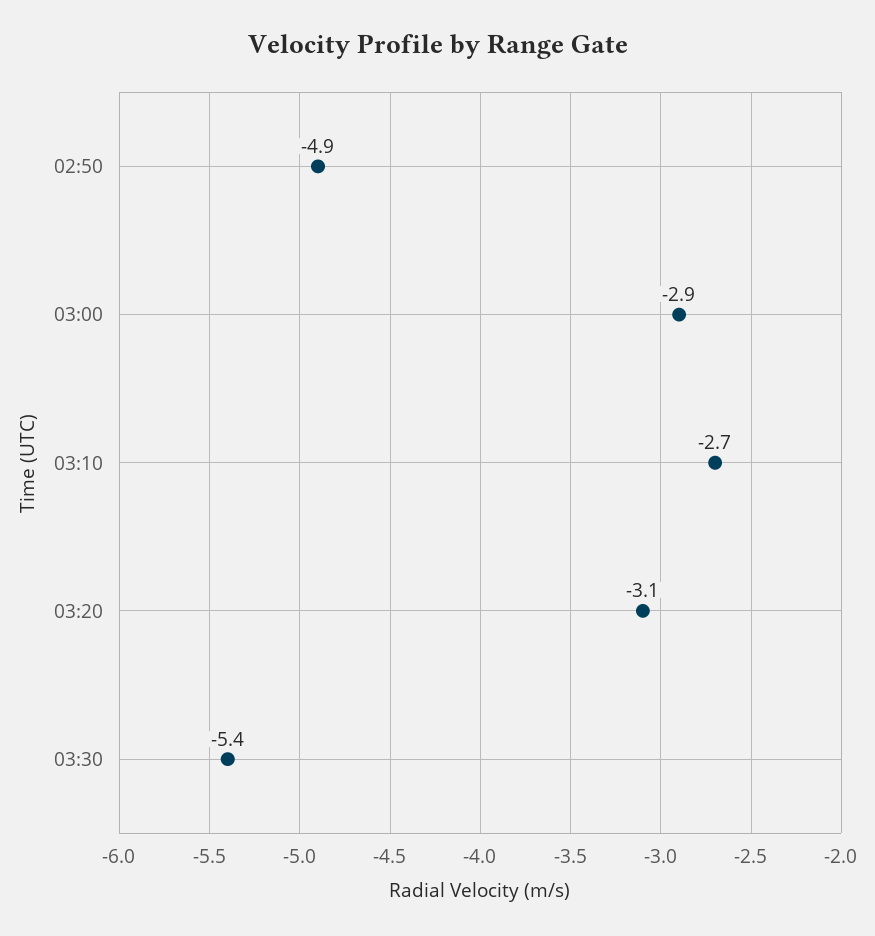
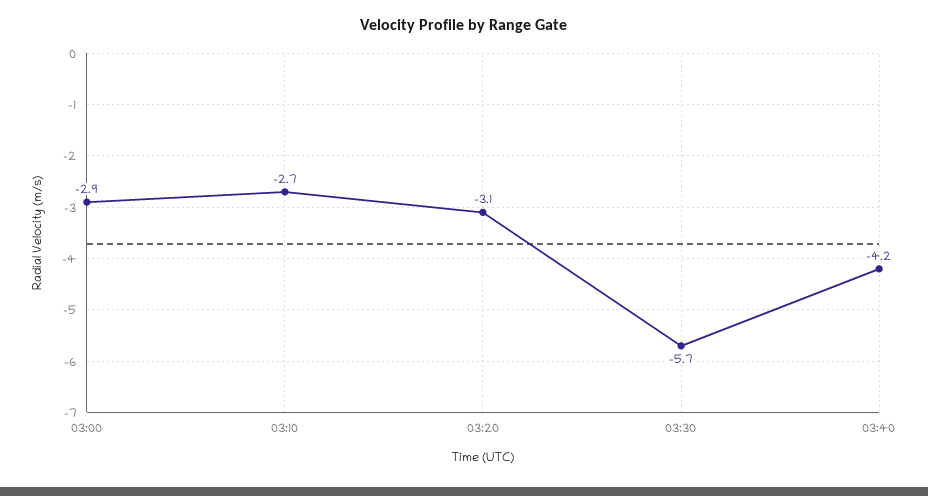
02:50: -4.9 -> none
03:30: -5.4 -> -5.7
03:40: none -> -4.2

